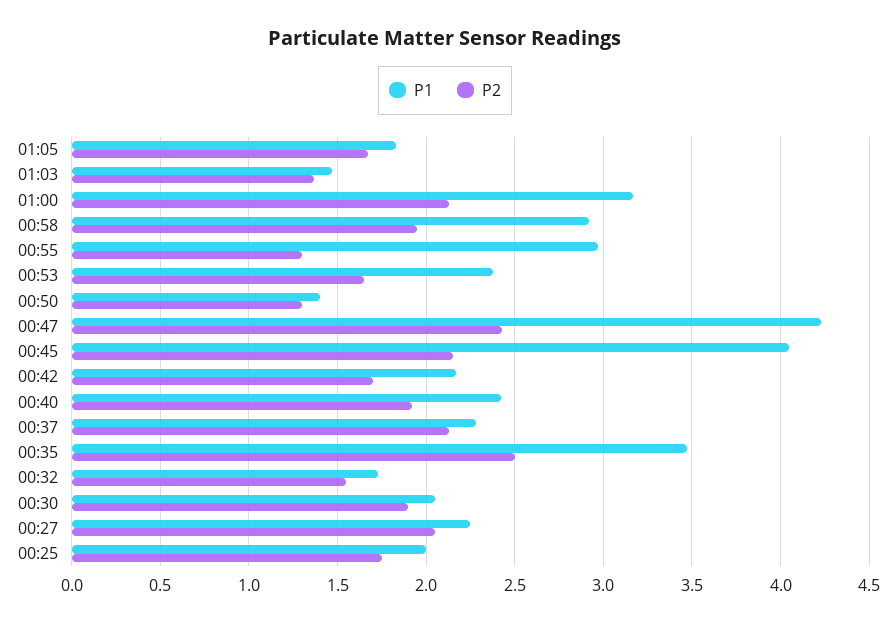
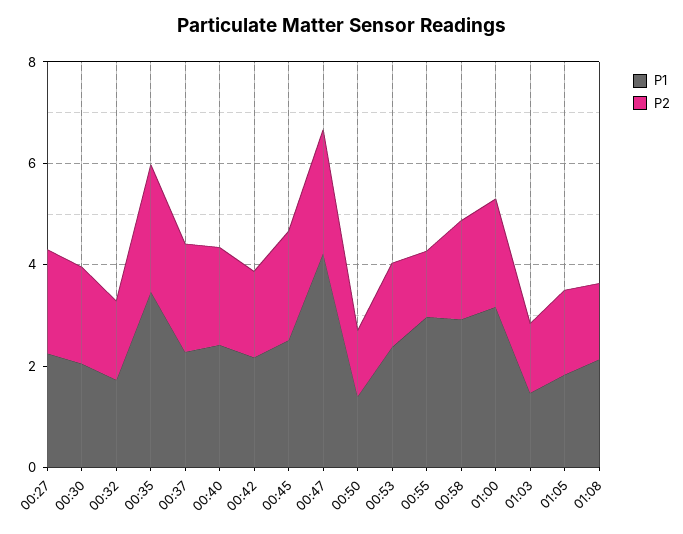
P1, 00:45: 4.05 -> 2.5
P1, 00:25: 2 -> none
P2, 00:25: 1.75 -> none
P1, 01:08: none -> 2
P2, 01:08: none -> 1.5

